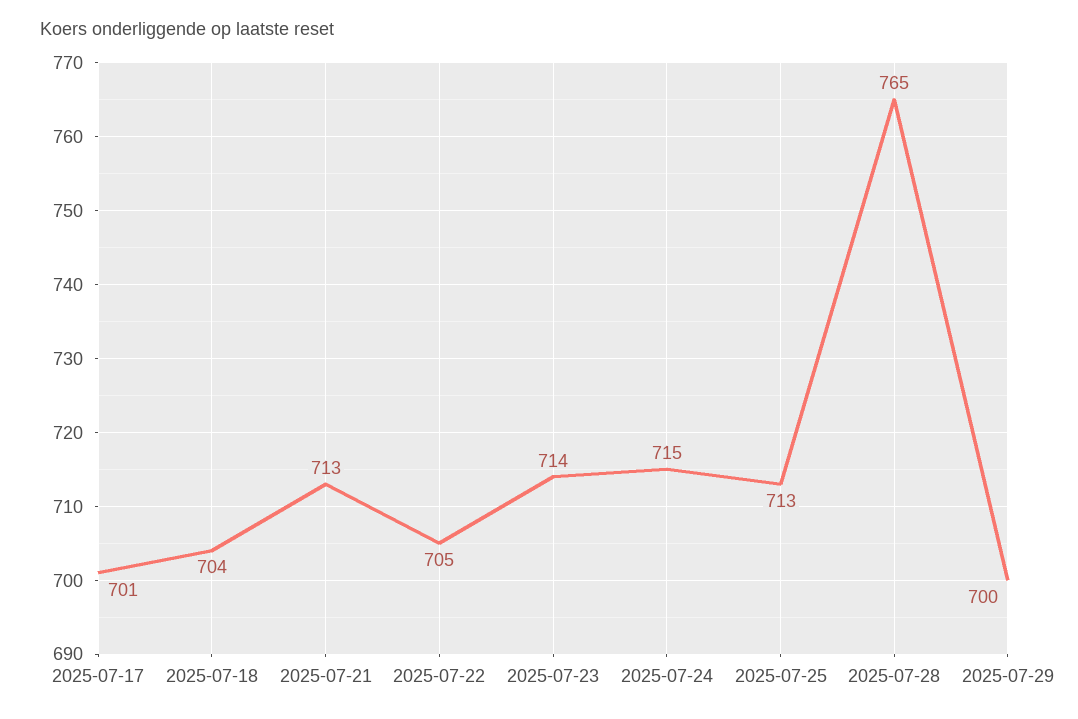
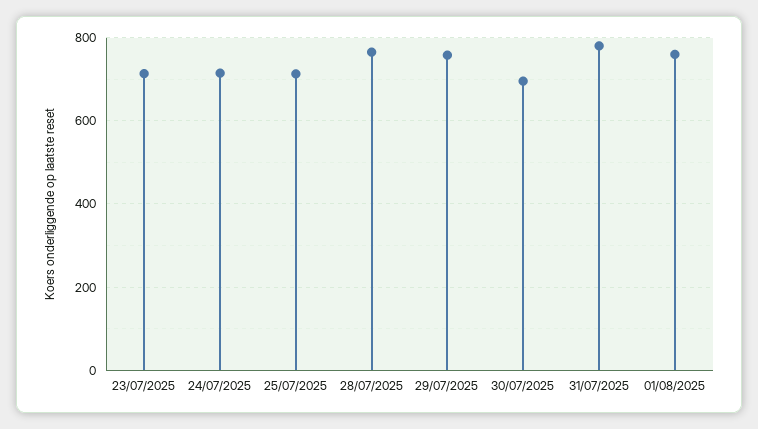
2025-07-17: 701 -> none
2025-07-18: 704 -> none
2025-07-21: 713 -> none
2025-07-22: 705 -> none
2025-07-29: 700 -> 760
30/07/2025: none -> 700
31/07/2025: none -> 780
01/08/2025: none -> 760

